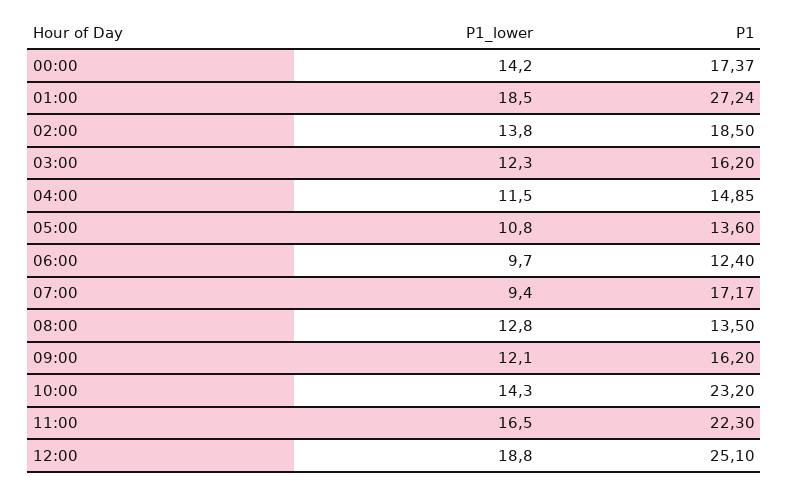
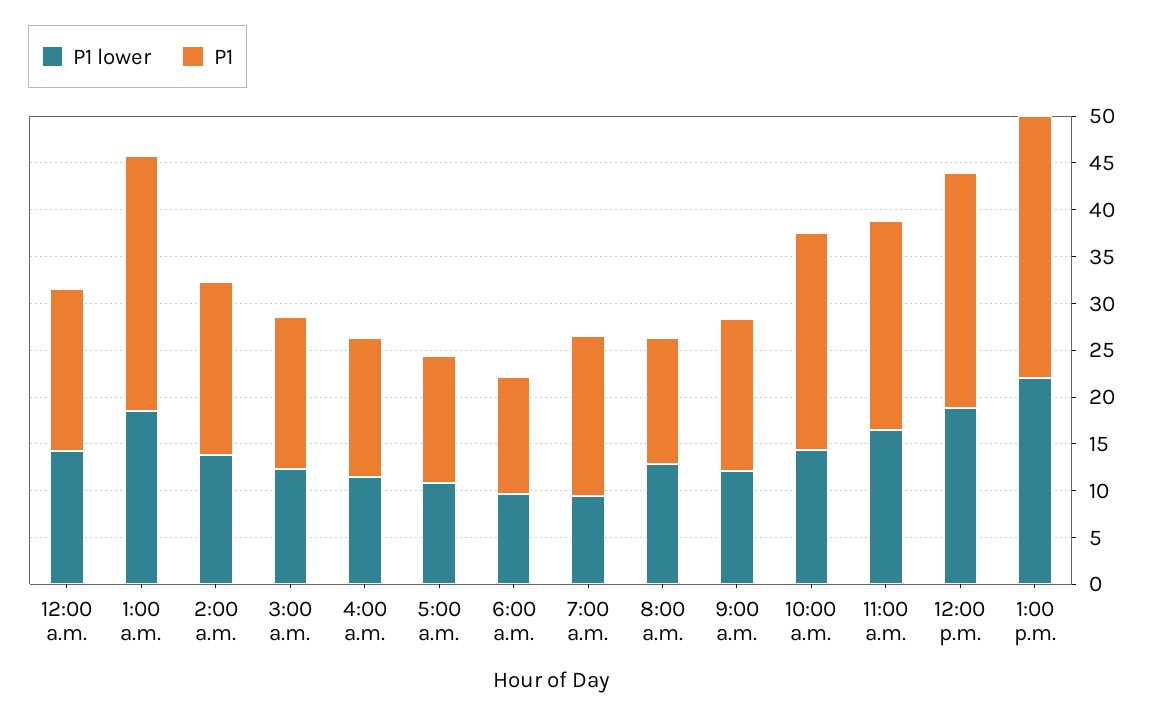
P1_lower, 1:00 p.m.: none -> 22
P1, 1:00 p.m.: none -> 28

